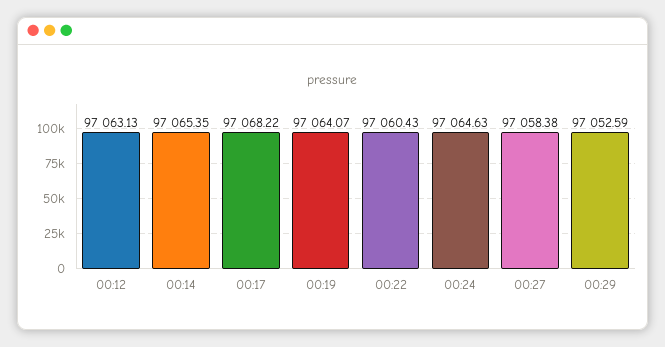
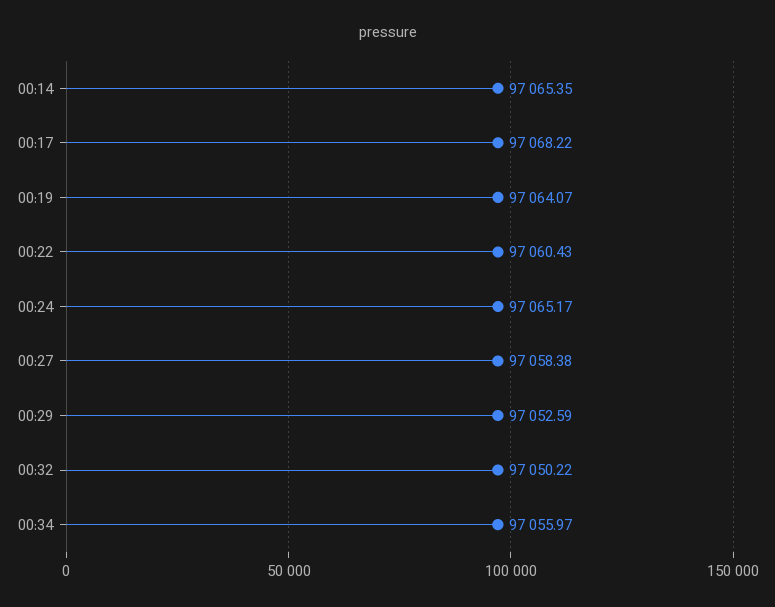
00:12: 97063.13 -> none
00:24: 97064.63 -> 97065.17
00:32: none -> 97050.22
00:34: none -> 97055.97

